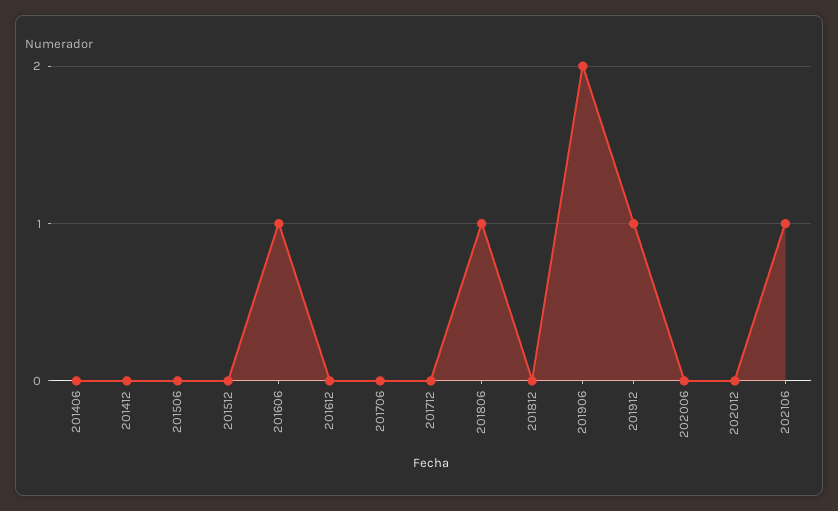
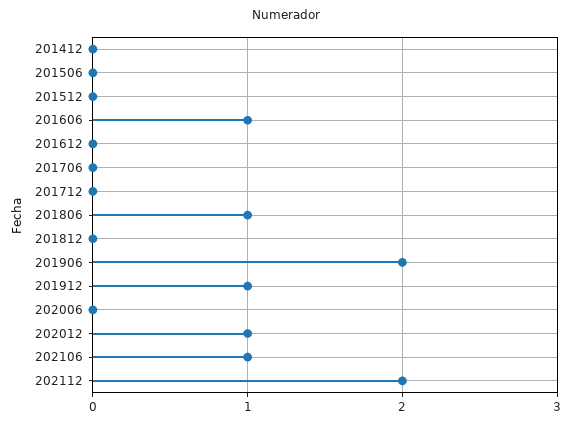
201406: 0 -> none
202012: 0 -> 1
202112: none -> 2

